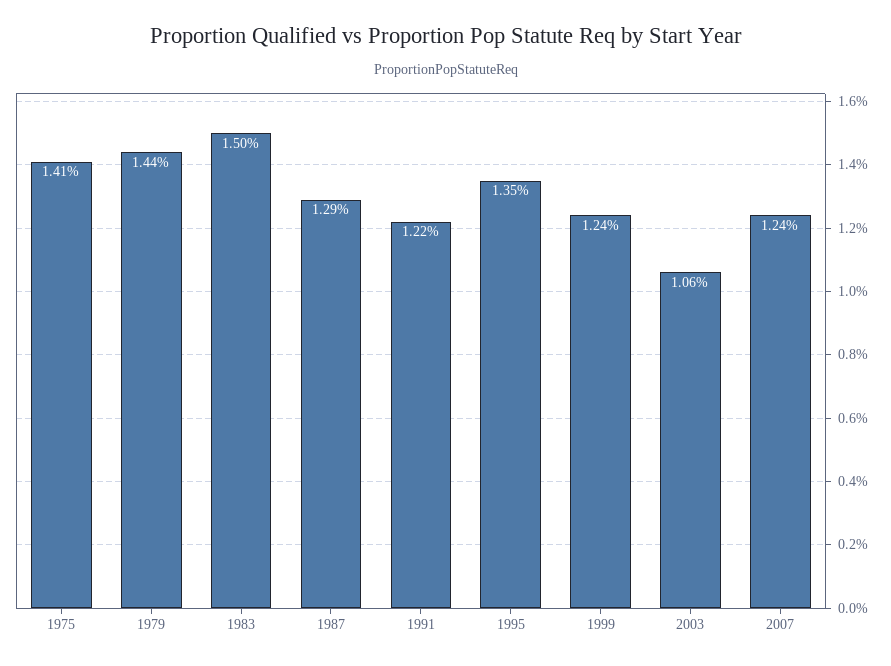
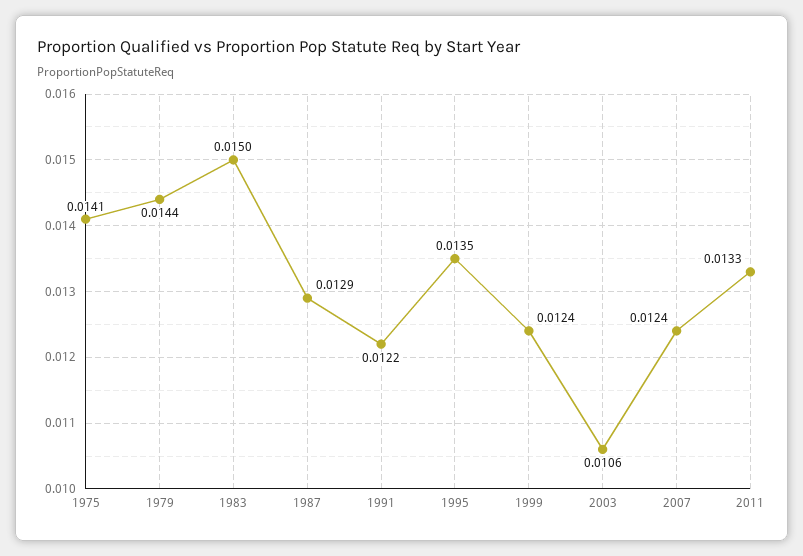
2011: none -> 0.0133

